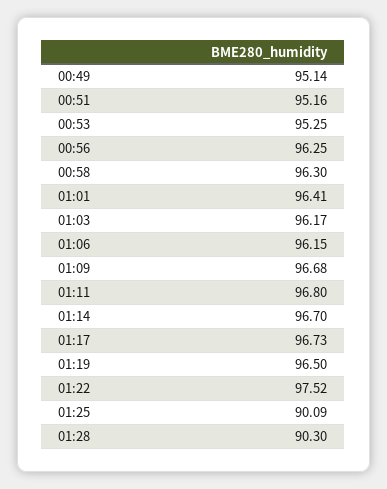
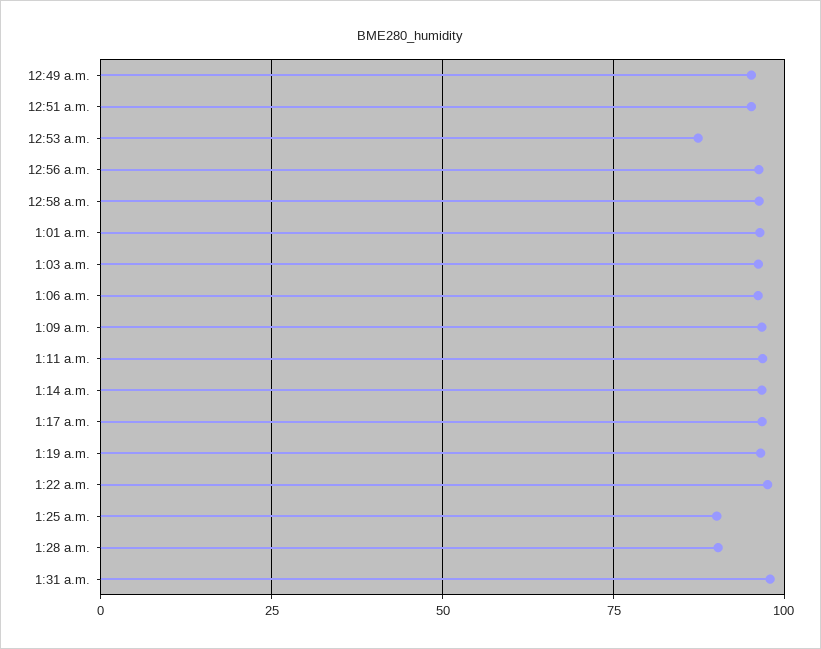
00:53: 95.25 -> 87.5
1:31 a.m.: none -> 97.5

